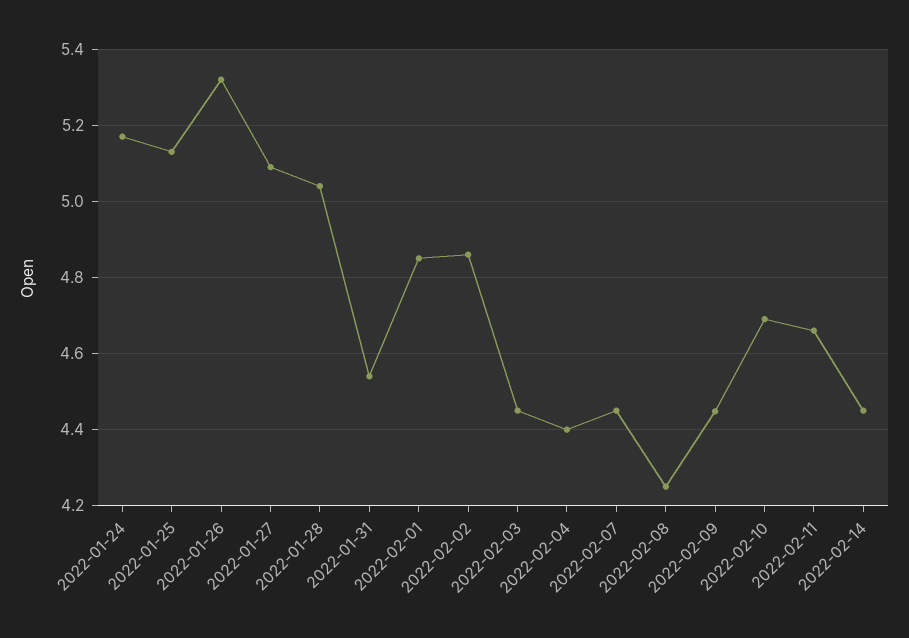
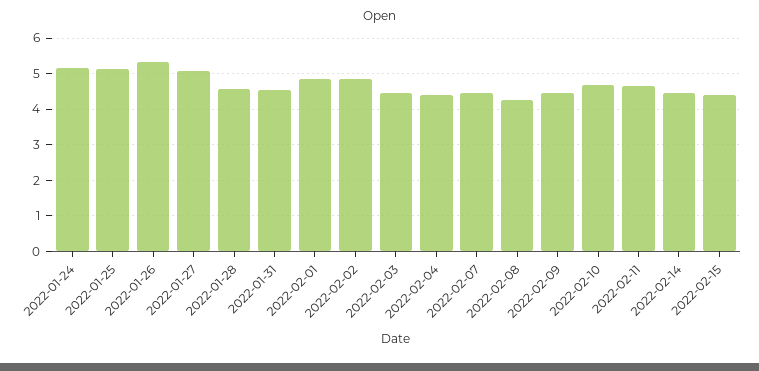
2022-01-28: 5.04 -> 4.6
2022-02-15: none -> 4.4

